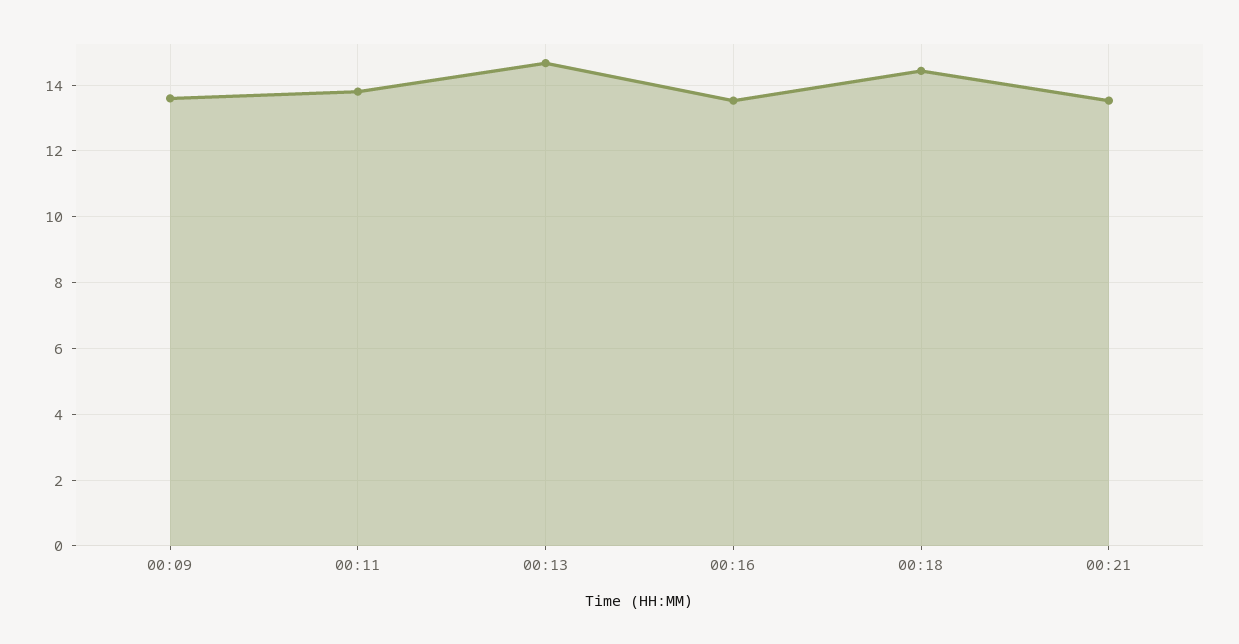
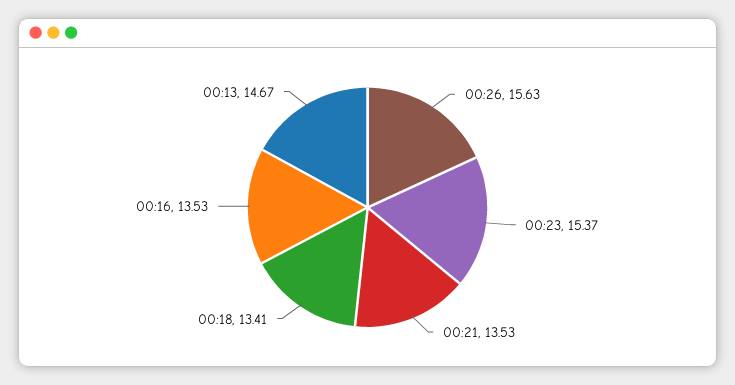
00:09: 13.6 -> none
00:11: 13.8 -> none
00:18: 14.4 -> 13.41
00:26: none -> 15.63
00:23: none -> 15.37

